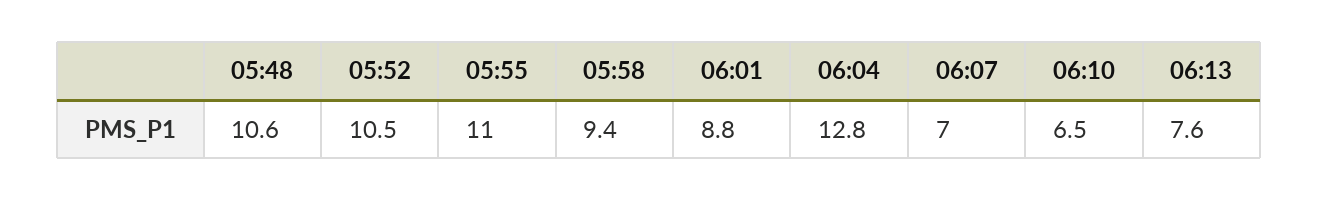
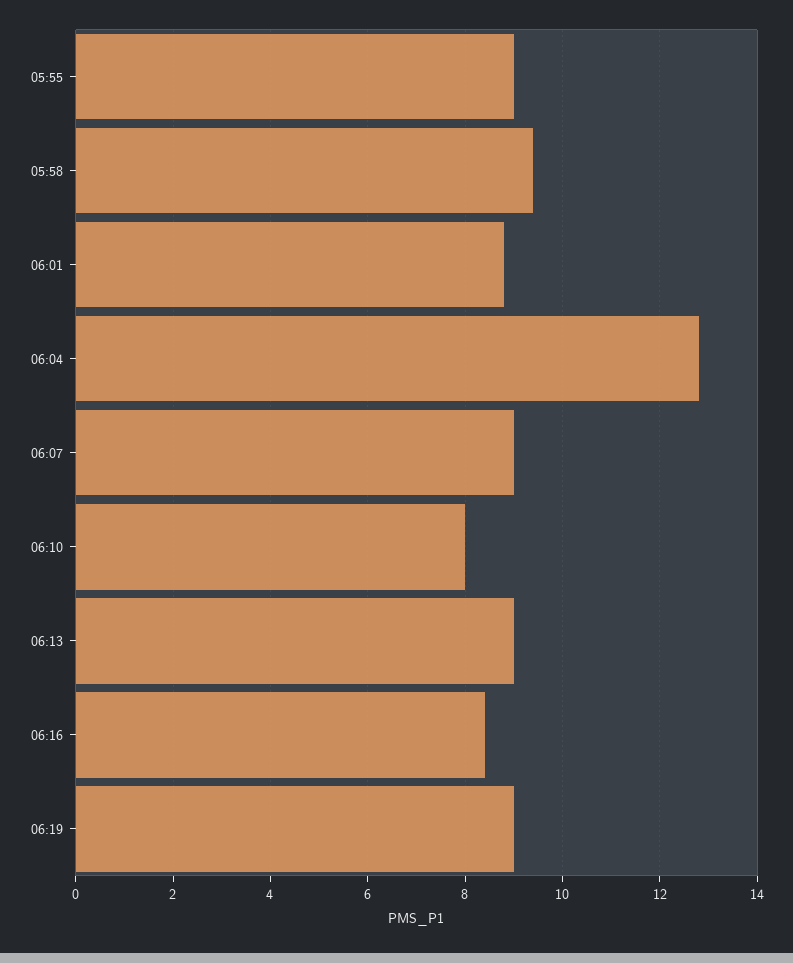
05:48: 10.6 -> none
05:52: 10.5 -> none
05:55: 11 -> 9
06:07: 7 -> 9
06:10: 6.5 -> 8
06:13: 7.6 -> 9
06:16: none -> 8.5
06:19: none -> 9

